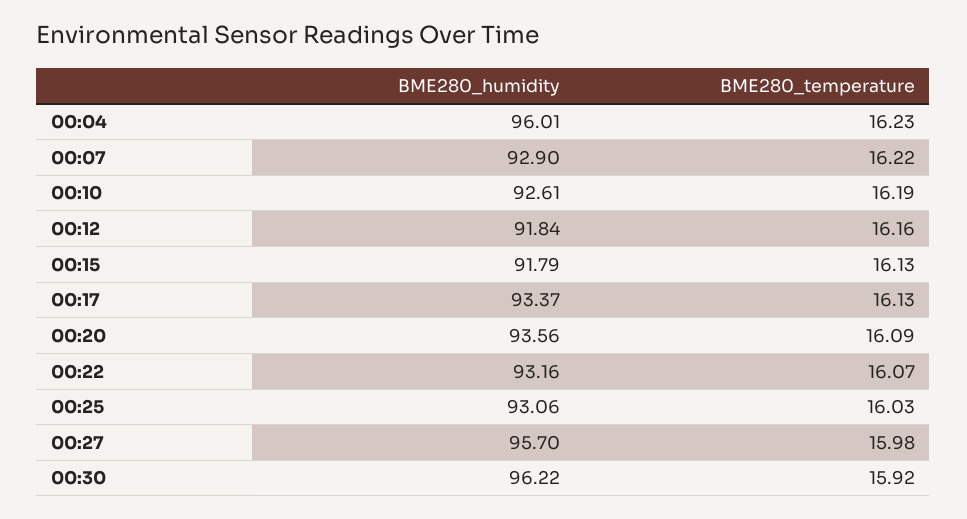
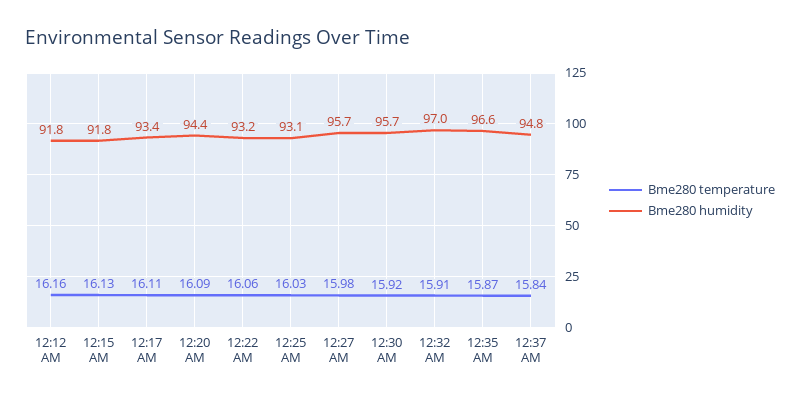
BME280_humidity, 00:04: 96.01 -> none
BME280_temperature, 00:04: 16.23 -> none
BME280_humidity, 00:07: 92.9 -> none
BME280_temperature, 00:07: 16.22 -> none
BME280_humidity, 00:10: 92.61 -> none
BME280_temperature, 00:10: 16.19 -> none
BME280_temperature, 00:17: 16.13 -> 16.11
BME280_humidity, 00:20: 93.56 -> 94.4
BME280_temperature, 00:22: 16.07 -> 16.06
BME280_humidity, 00:30: 96.22 -> 95.7
BME280_temperature, 12:32 AM: none -> 15.91
BME280_humidity, 12:32 AM: none -> 97
BME280_temperature, 12:35 AM: none -> 15.87
BME280_humidity, 12:35 AM: none -> 96.6
BME280_temperature, 12:37 AM: none -> 15.84
BME280_humidity, 12:37 AM: none -> 94.8

